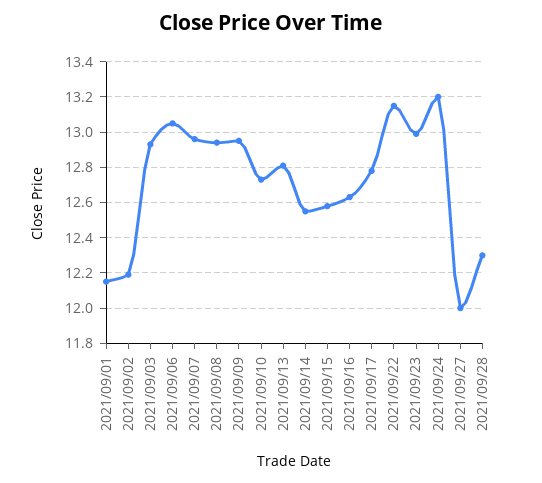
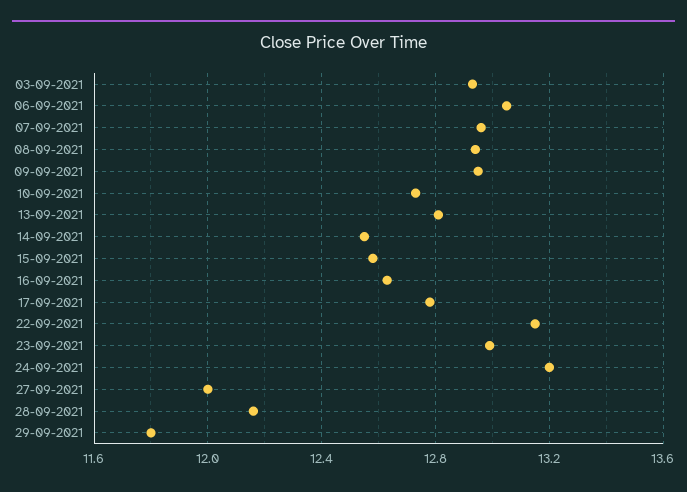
2021/09/01: 12.15 -> none
2021/09/02: 12.2 -> none
2021/09/28: 12.3 -> 12.15
29-09-2021: none -> 11.8

